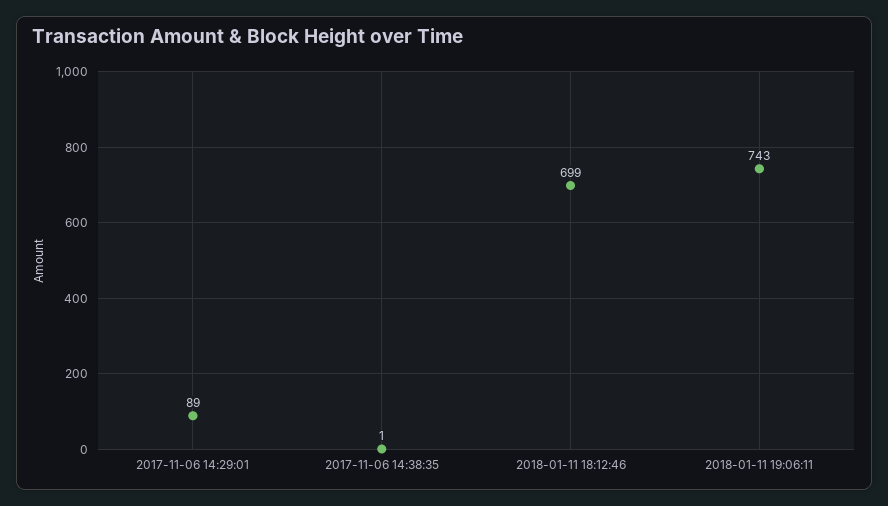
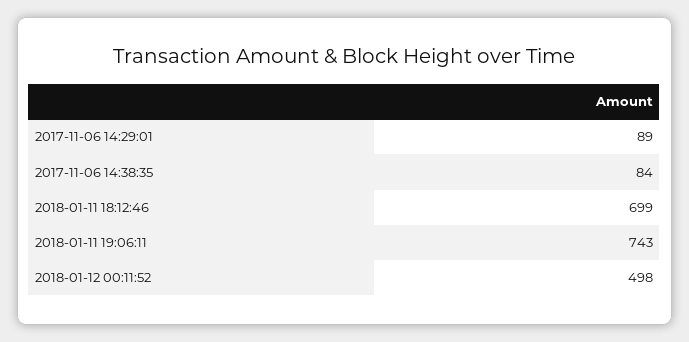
2017-11-06 14:38:35: 1 -> 84
2018-01-12 00:11:52: none -> 498

